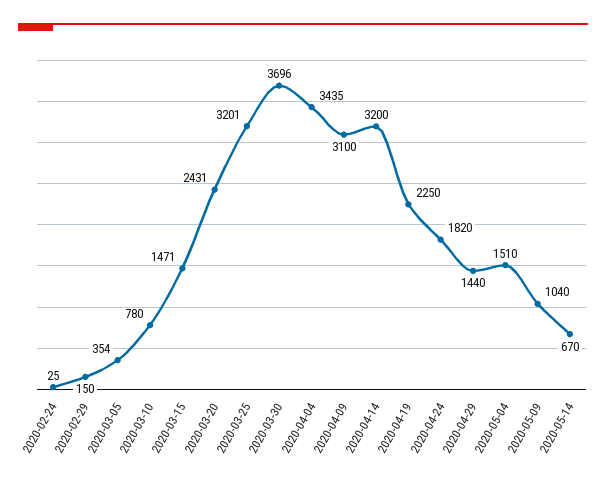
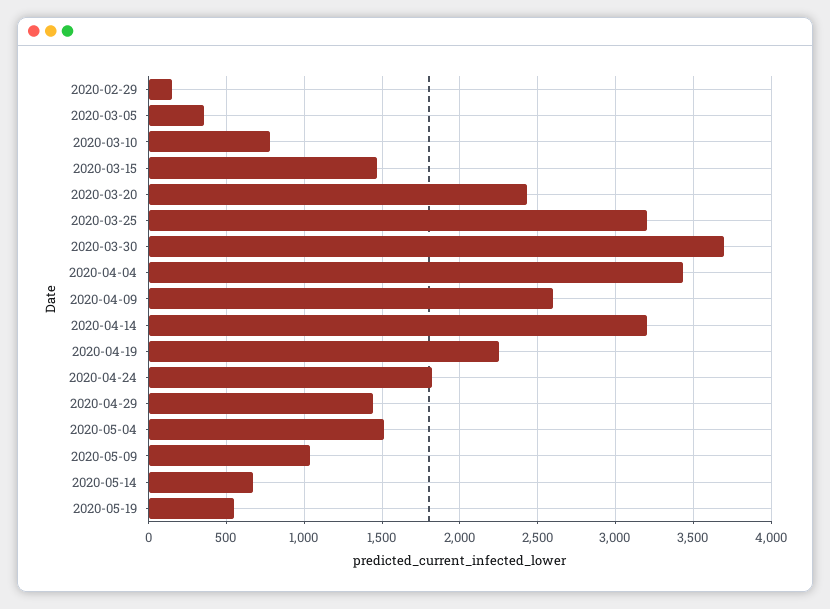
2020-02-24: 25 -> none
2020-04-09: 3100 -> 2600
2020-05-19: none -> 550

